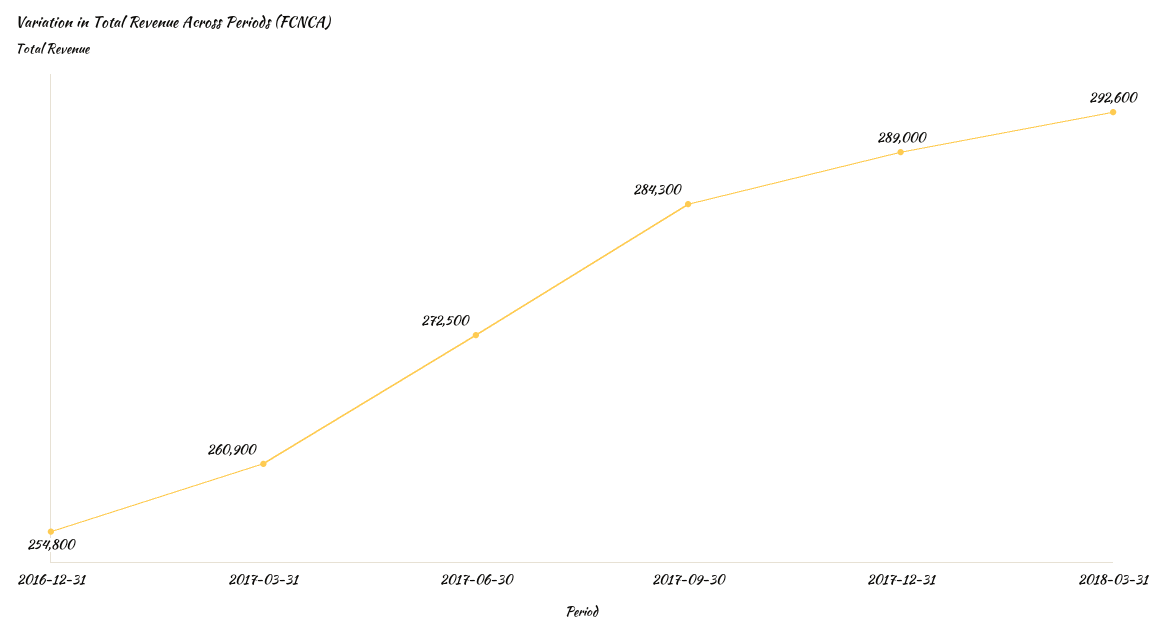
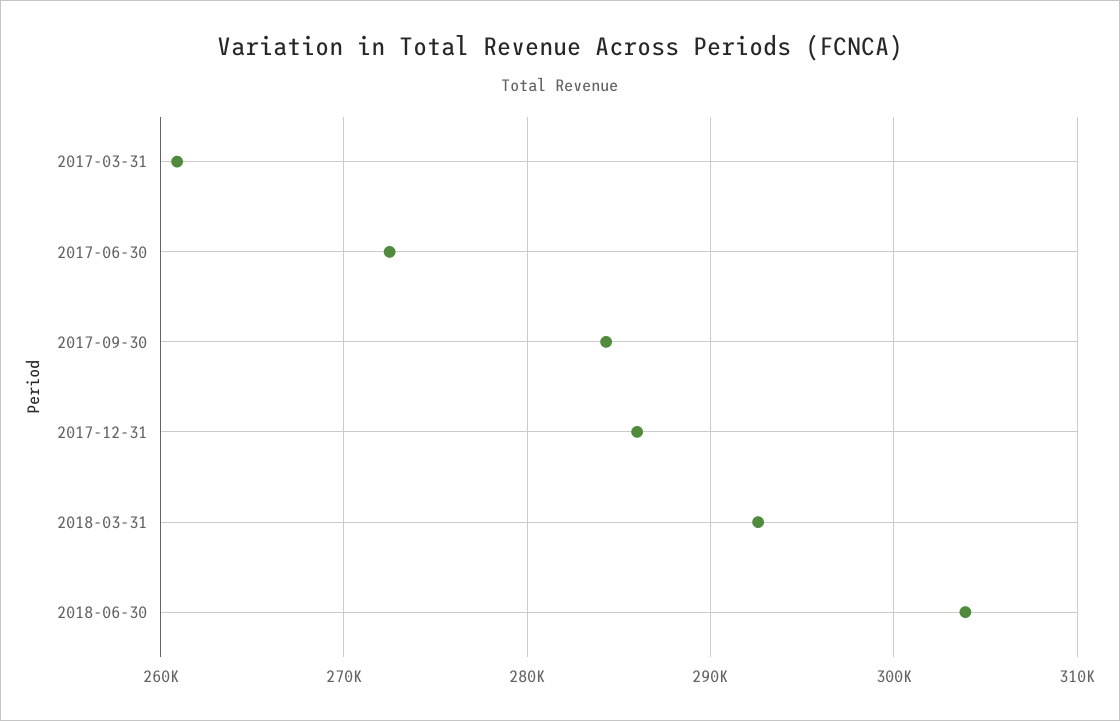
2016-12-31: 254800 -> none
2017-12-31: 289000 -> 286000
2018-06-30: none -> 304000

